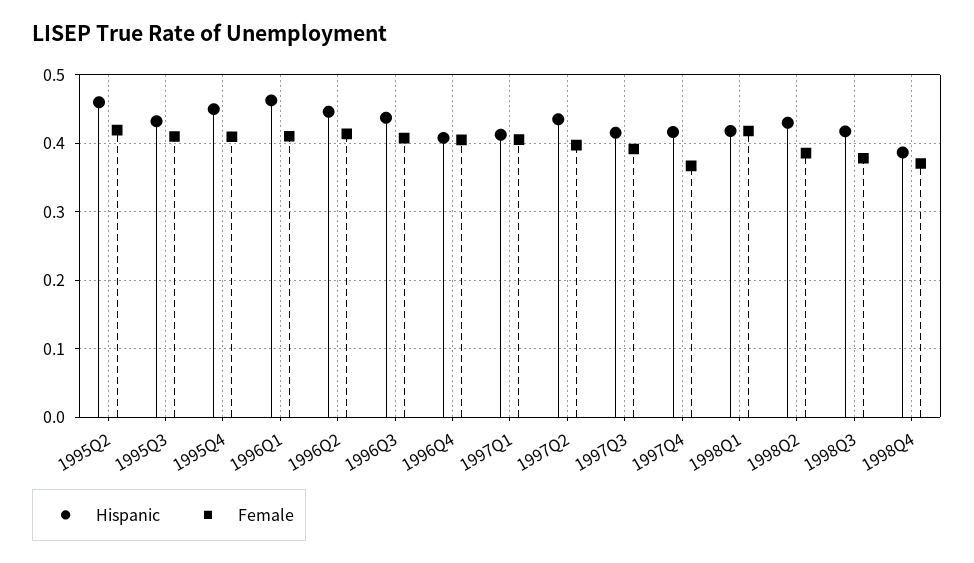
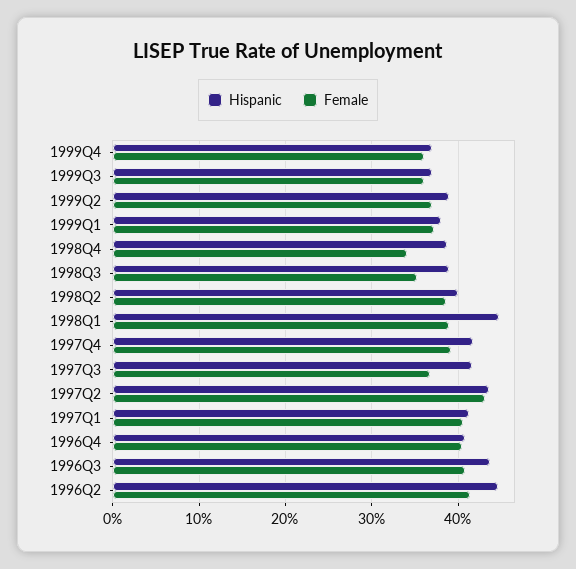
Hispanic, 1995Q2: 0.46 -> none
Female, 1995Q2: 0.42 -> none
Hispanic, 1995Q3: 0.43 -> none
Female, 1995Q3: 0.41 -> none
Hispanic, 1995Q4: 0.45 -> none
Female, 1995Q4: 0.41 -> none
Hispanic, 1996Q1: 0.46 -> none
Female, 1996Q1: 0.41 -> none
Female, 1997Q2: 0.4 -> 0.43
Female, 1997Q3: 0.39 -> 0.37
Female, 1997Q4: 0.37 -> 0.39
Hispanic, 1998Q1: 0.42 -> 0.45
Female, 1998Q1: 0.42 -> 0.39
Hispanic, 1998Q2: 0.43 -> 0.4
Hispanic, 1998Q3: 0.42 -> 0.39
Female, 1998Q3: 0.38 -> 0.35
Female, 1998Q4: 0.37 -> 0.34
Hispanic, 1999Q4: none -> 0.37
Female, 1999Q4: none -> 0.36
Hispanic, 1999Q3: none -> 0.37
Female, 1999Q3: none -> 0.36
Hispanic, 1999Q2: none -> 0.39
Female, 1999Q2: none -> 0.37
Hispanic, 1999Q1: none -> 0.38
Female, 1999Q1: none -> 0.37

